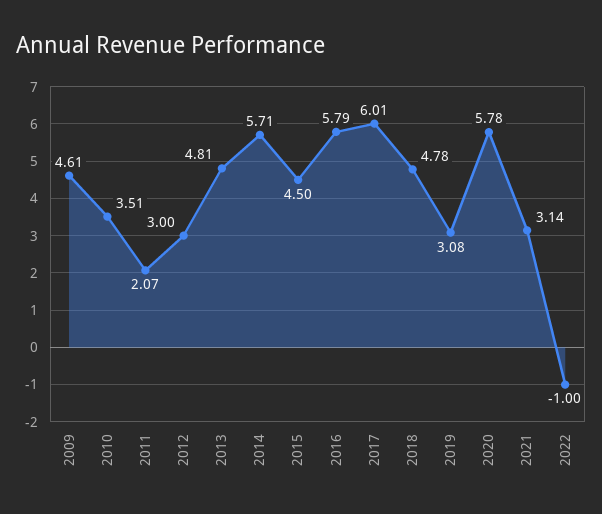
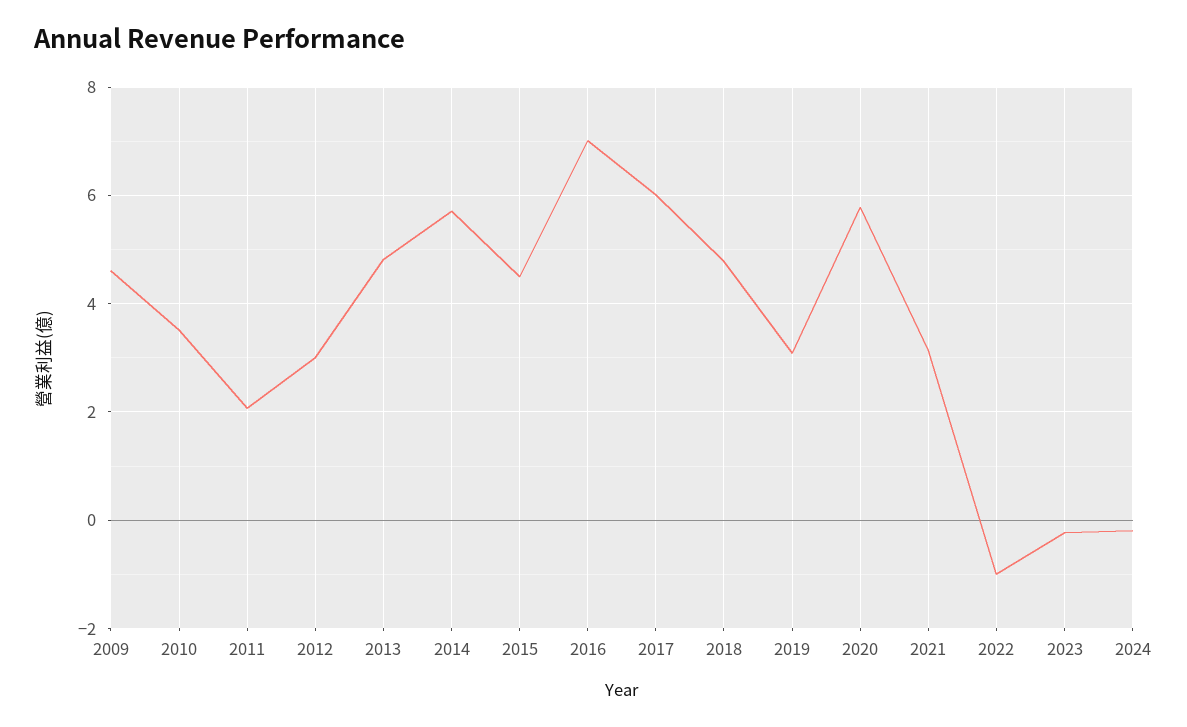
2016: 5.79 -> 7
2023: none -> -0.2
2024: none -> -0.2

